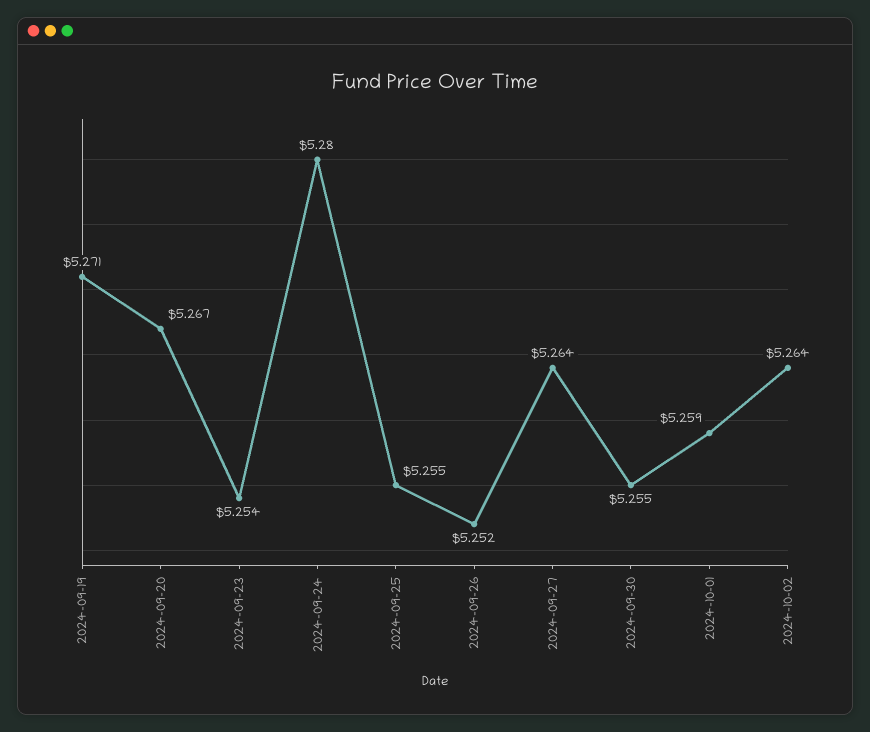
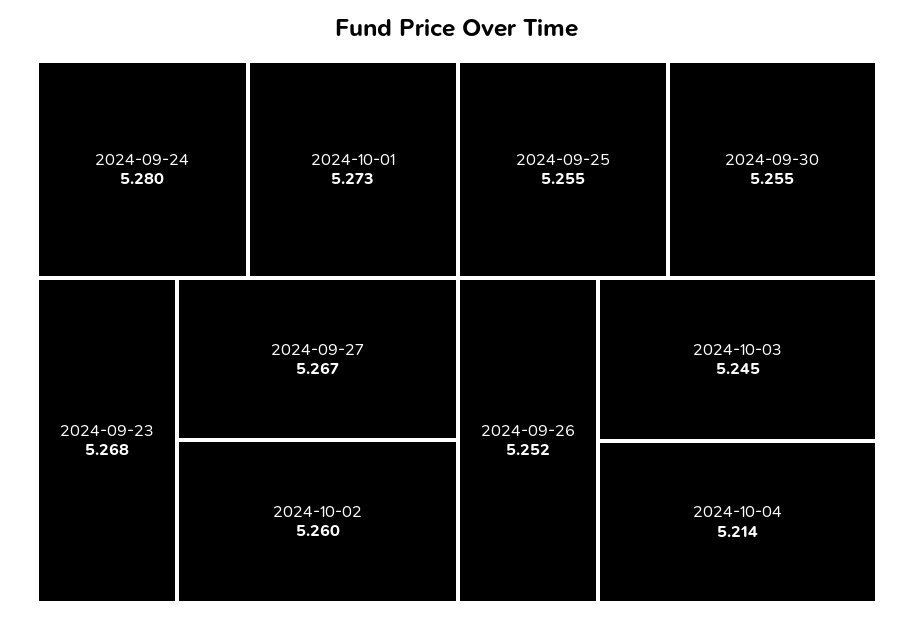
2024-09-19: 5.271 -> none
2024-09-20: 5.267 -> none
2024-09-23: 5.254 -> 5.268
2024-09-27: 5.264 -> 5.267
2024-10-01: 5.259 -> 5.273
2024-10-02: 5.264 -> 5.26
2024-10-03: none -> 5.245
2024-10-04: none -> 5.214

